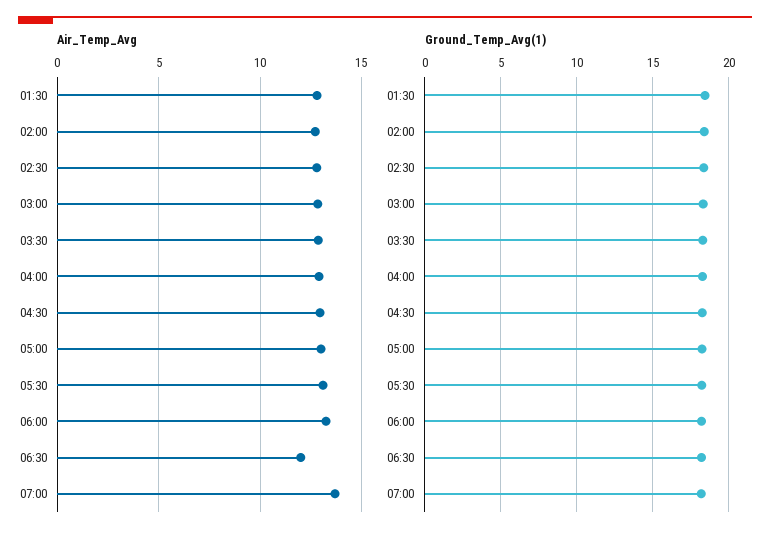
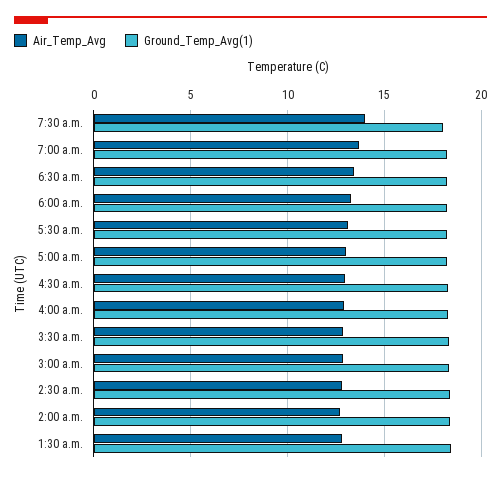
Air_Temp_Avg, 06:30: 12 -> 13.5
Air_Temp_Avg, 7:30 a.m.: none -> 14
Ground_Temp_Avg(1), 7:30 a.m.: none -> 18

